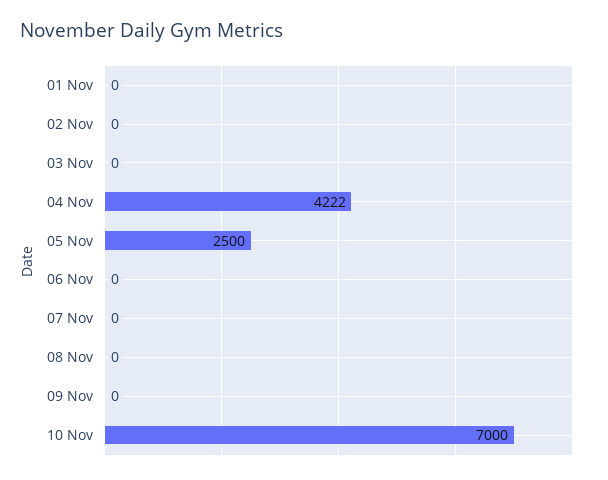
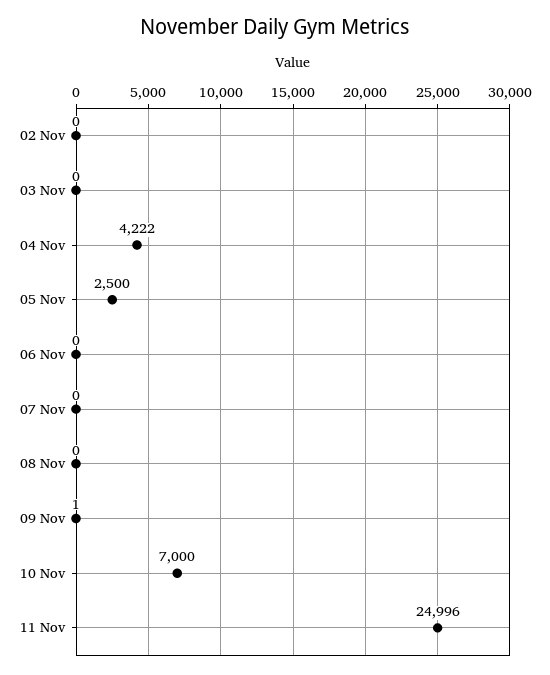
01 Nov: 0 -> none
09 Nov: 0 -> 1
11 Nov: none -> 24996

